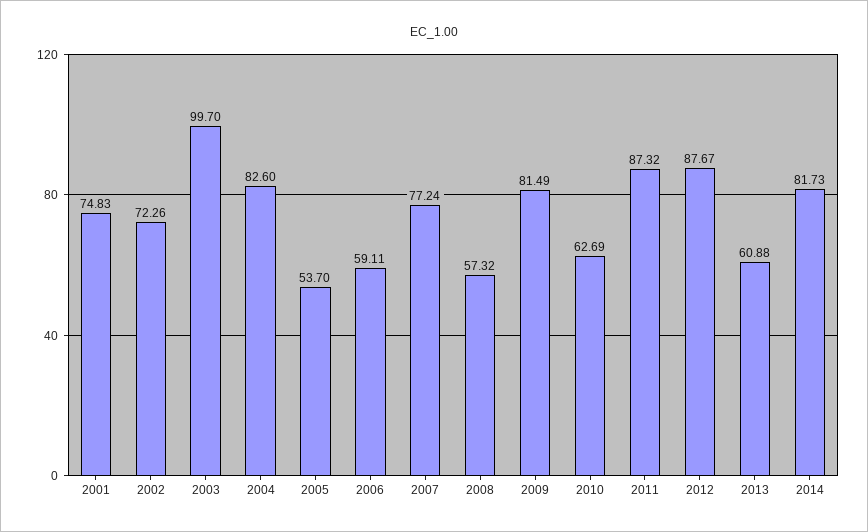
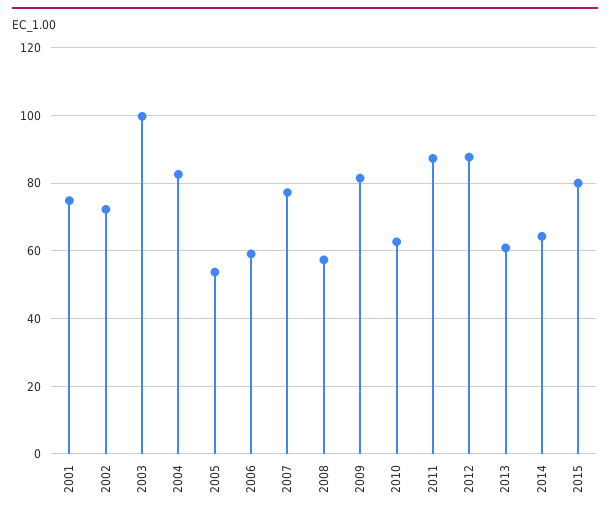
2014: 81.73 -> 64
2015: none -> 80

